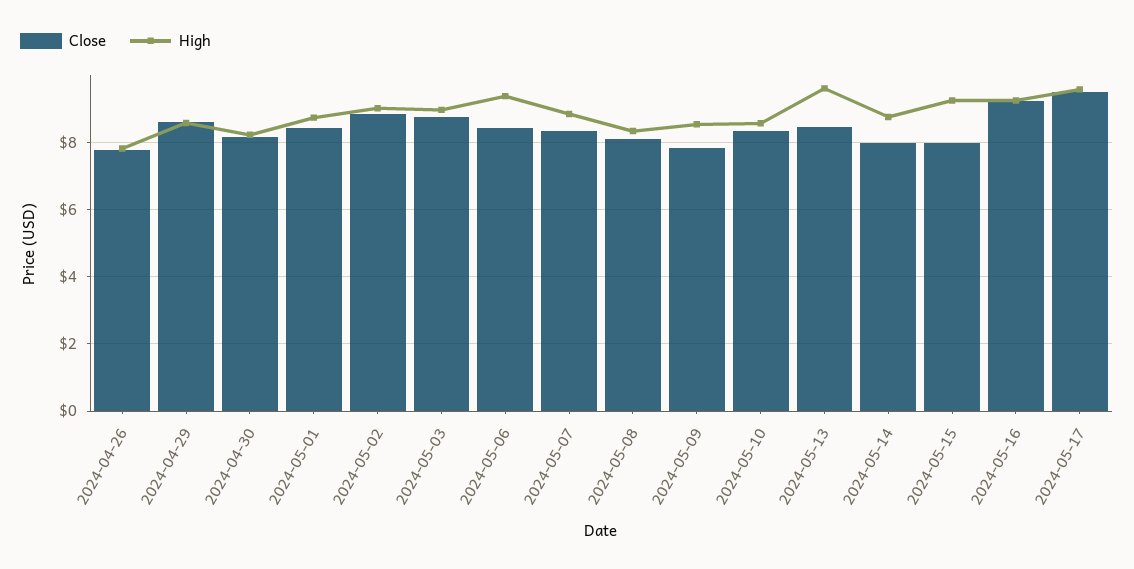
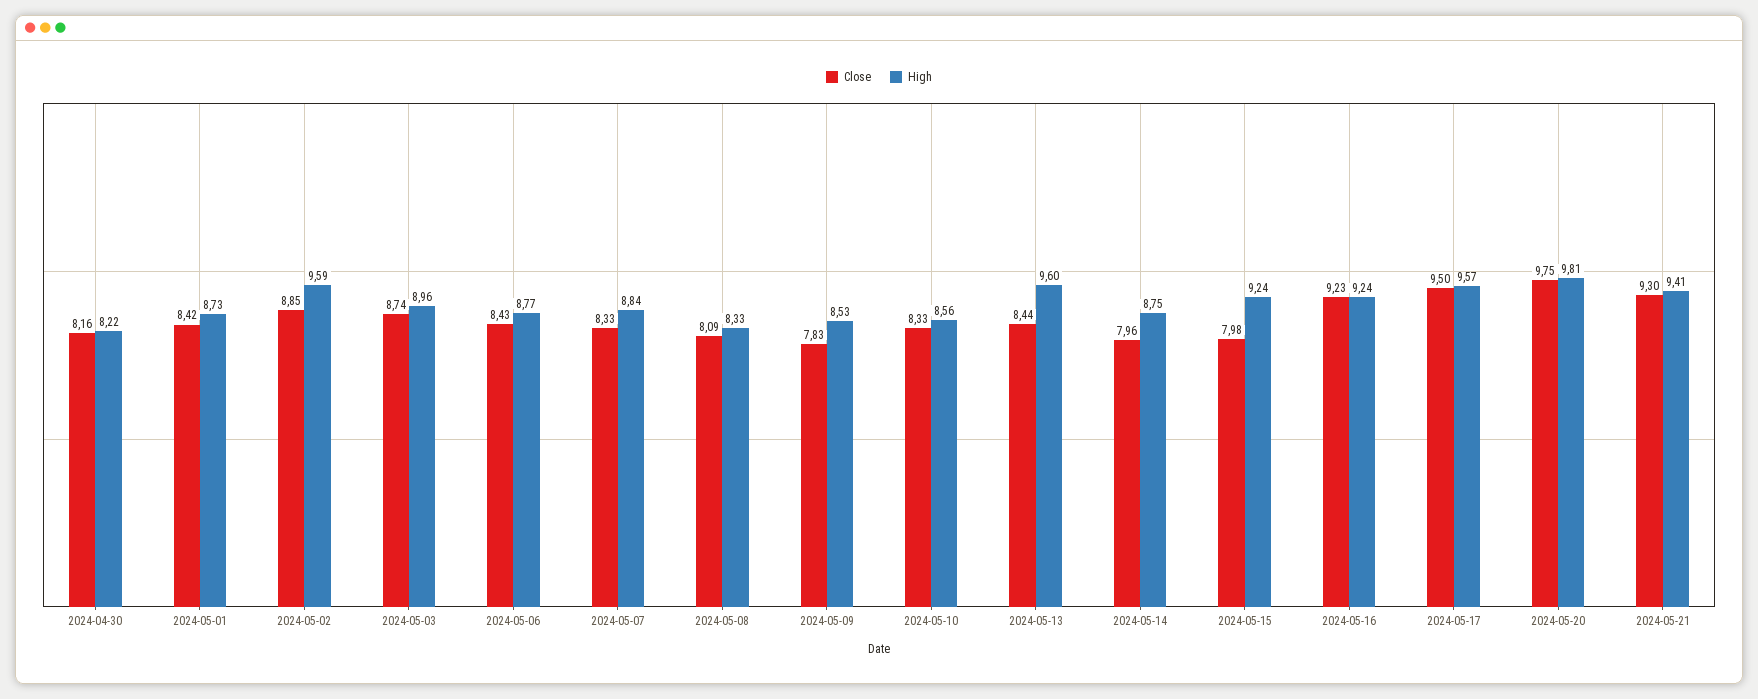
Close, 2024-04-26: 7.8 -> none
High, 2024-04-26: 7.8 -> none
Close, 2024-04-29: 8.6 -> none
High, 2024-04-29: 8.6 -> none
High, 2024-05-02: 9 -> 9.59
High, 2024-05-06: 9.4 -> 8.77
Close, 2024-05-20: none -> 9.75
High, 2024-05-20: none -> 9.81
Close, 2024-05-21: none -> 9.3
High, 2024-05-21: none -> 9.41

